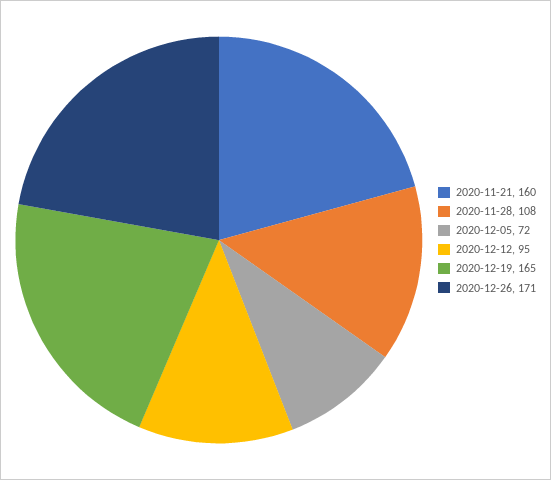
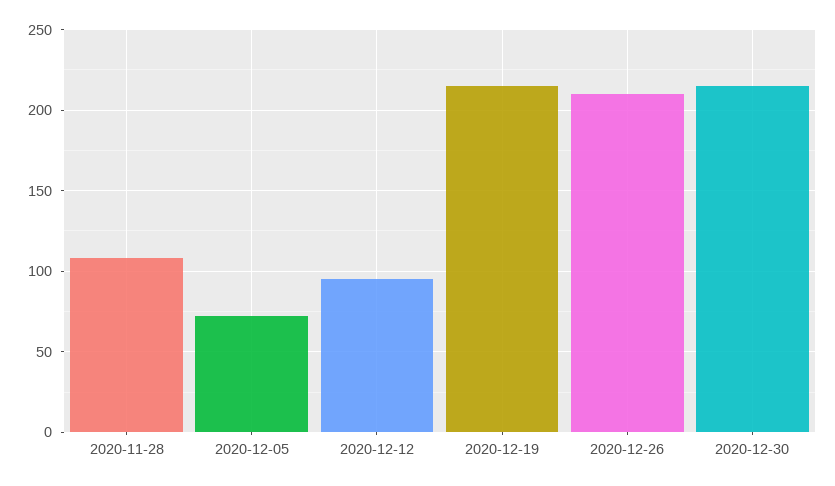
2020-11-21: 160 -> none
2020-12-19: 165 -> 215
2020-12-26: 171 -> 210
2020-12-30: none -> 215

